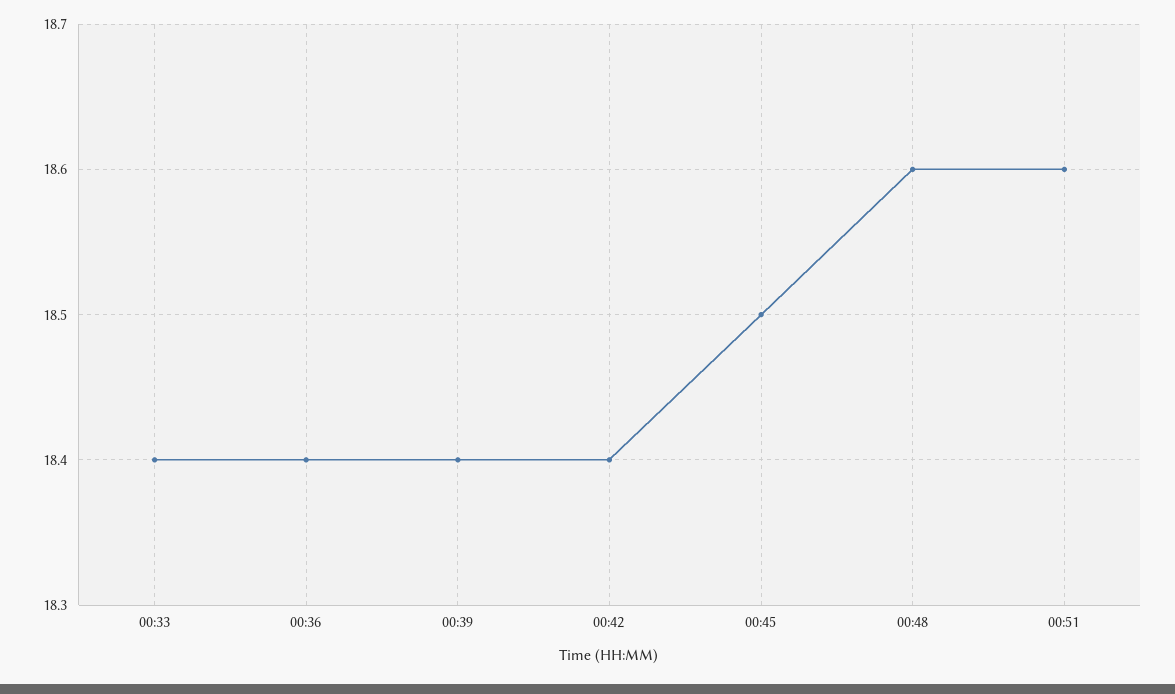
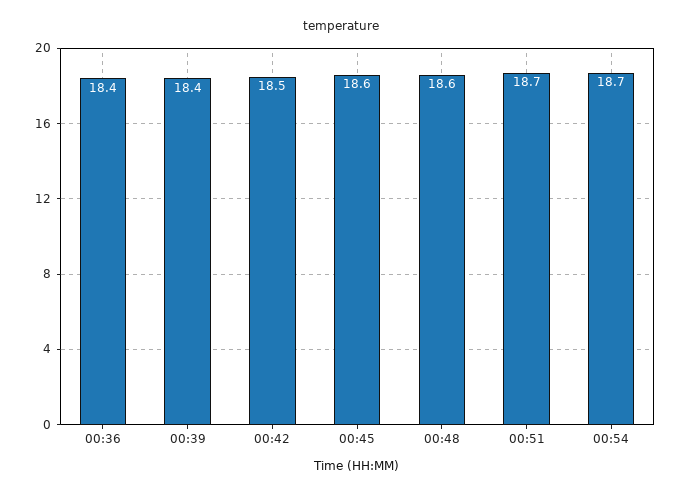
00:33: 18.4 -> none
00:42: 18.4 -> 18.5
00:45: 18.5 -> 18.6
00:51: 18.6 -> 18.7
00:54: none -> 18.7

